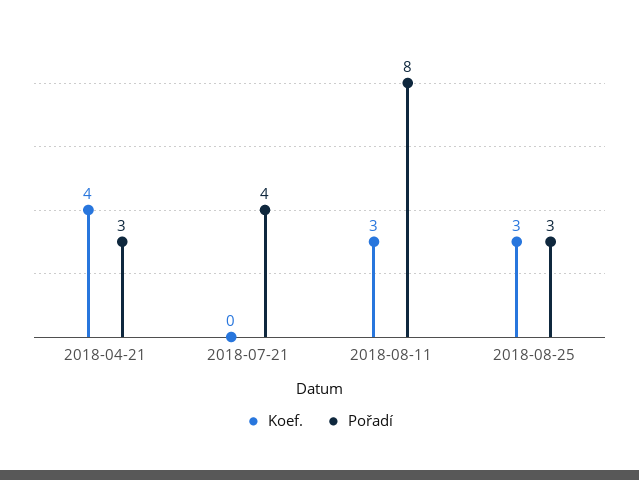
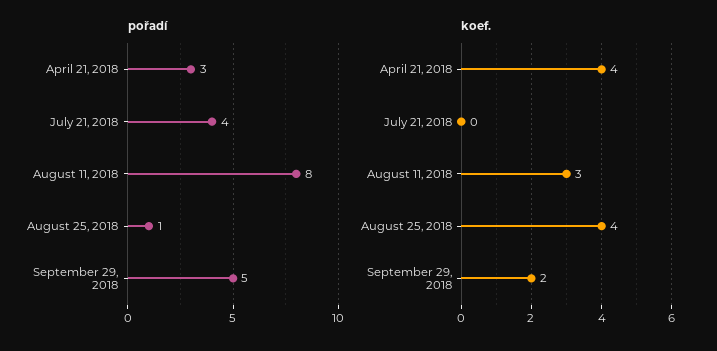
Koef., 2018-08-25: 3 -> 4
Pořadí, 2018-08-25: 3 -> 1
Pořadí, September 29, 2018: none -> 5
Koef., September 29, 2018: none -> 2

